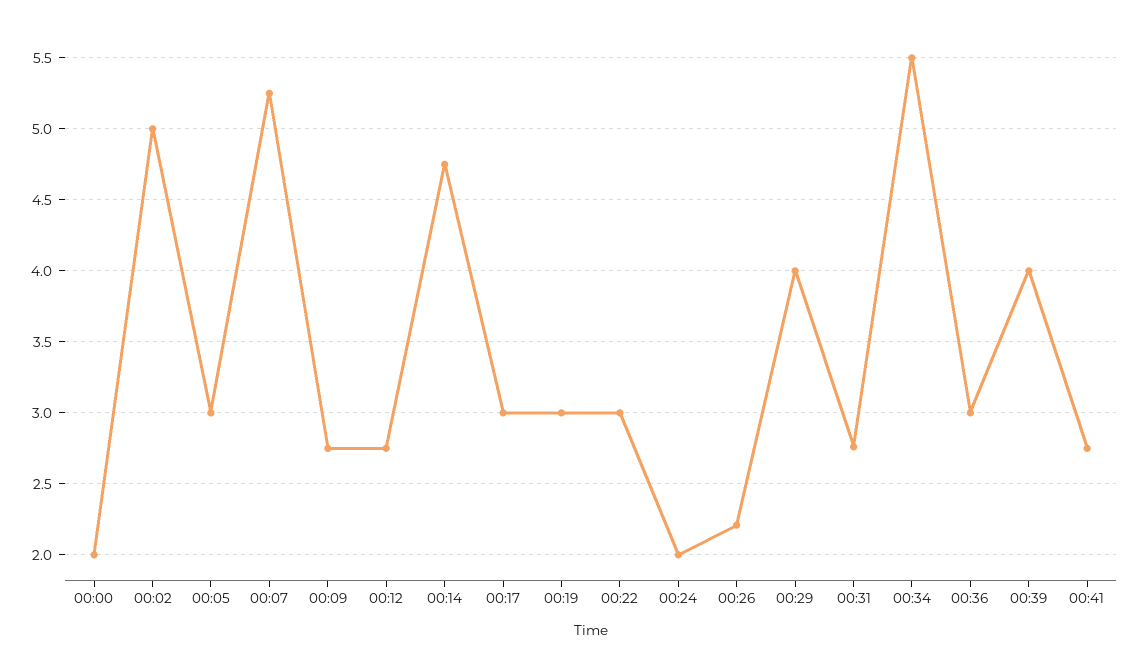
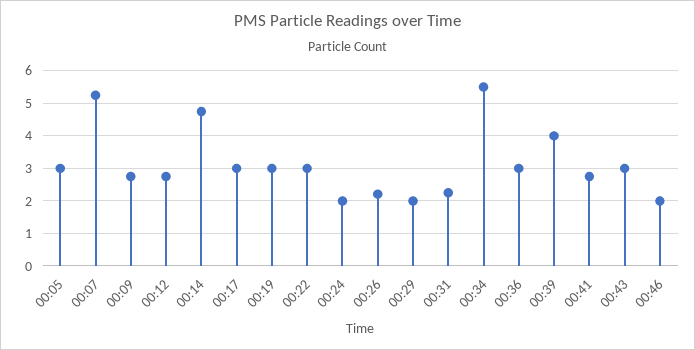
00:00: 2 -> none
00:02: 5 -> none
00:29: 4 -> 2
00:31: 2.75 -> 2.2
00:43: none -> 3
00:46: none -> 2

